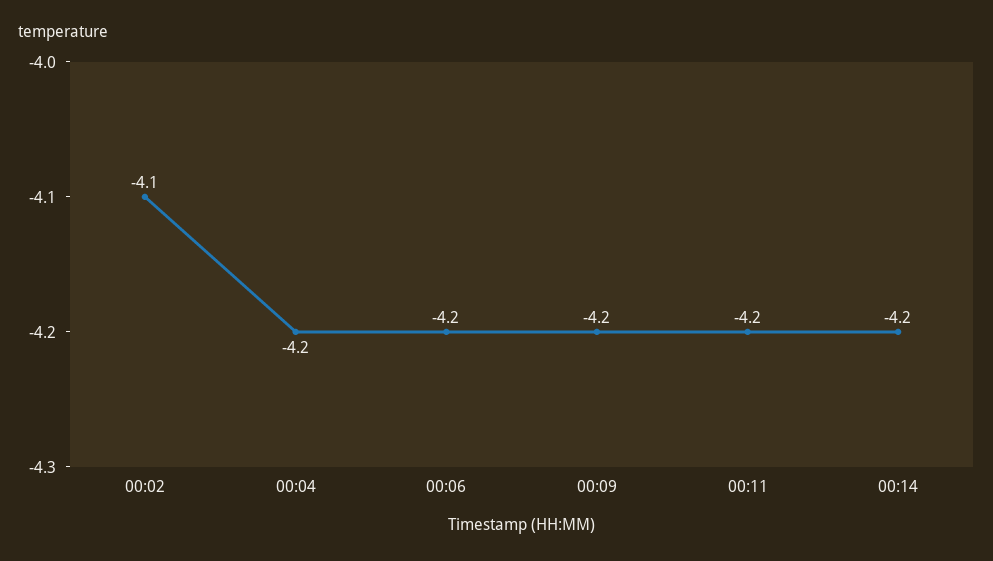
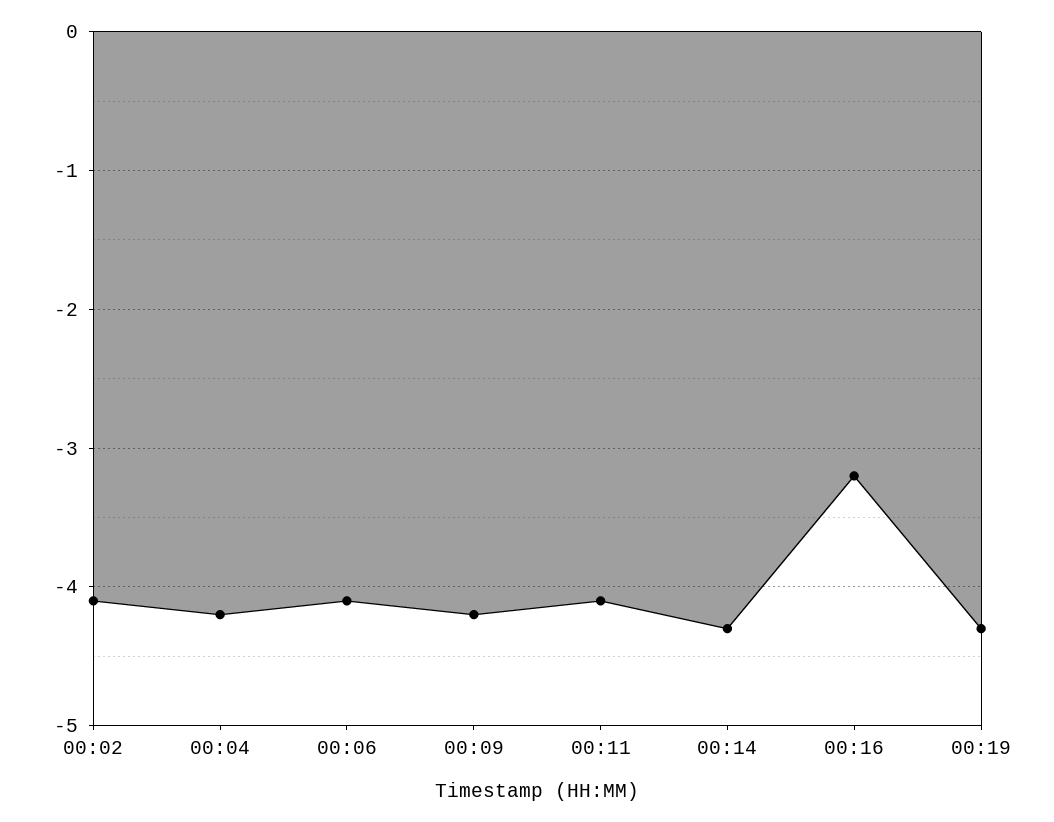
00:06: -4.2 -> -4.1
00:11: -4.2 -> -4.1
00:14: -4.2 -> -4.3
00:16: none -> -3.2
00:19: none -> -4.3

